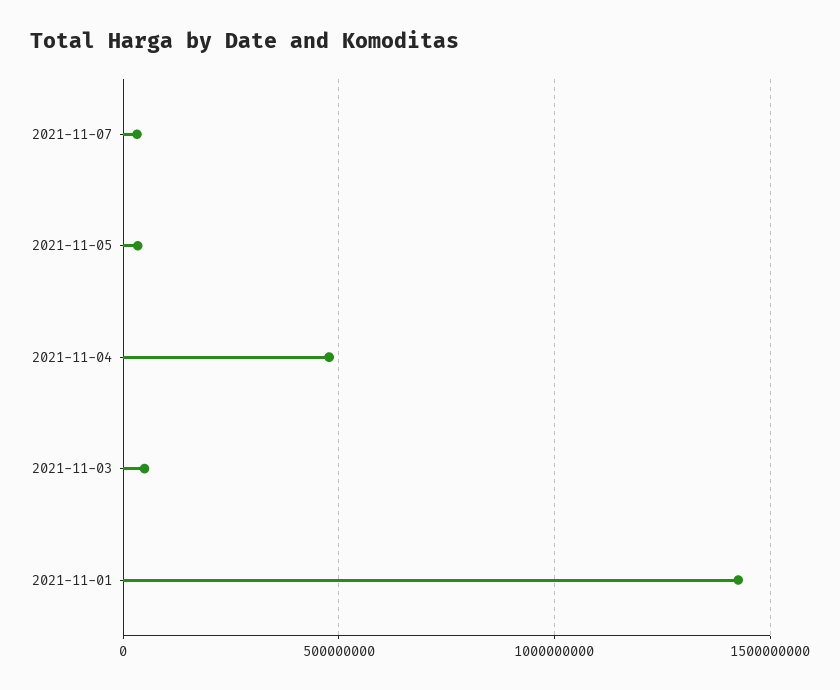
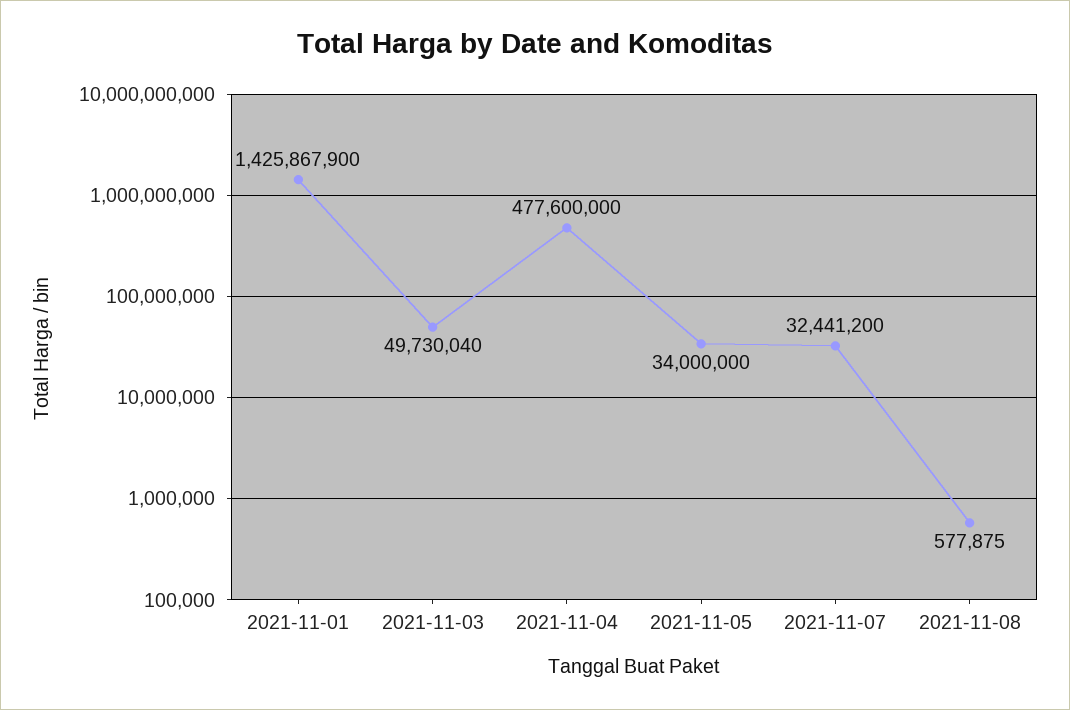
2021-11-08: none -> 577875

